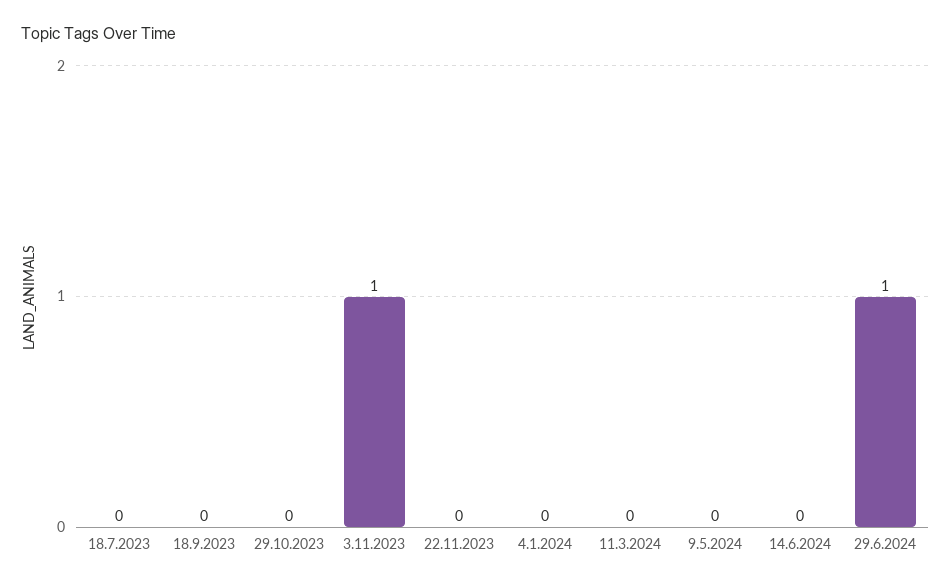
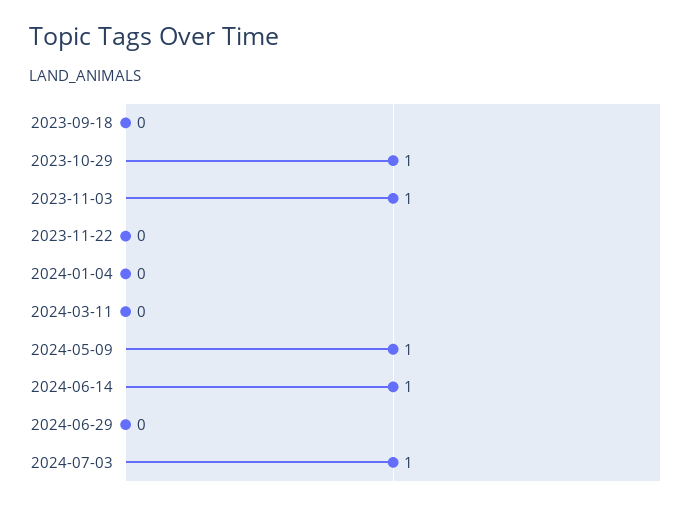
18.7.2023: 0 -> none
29.10.2023: 0 -> 1
9.5.2024: 0 -> 1
14.6.2024: 0 -> 1
29.6.2024: 1 -> 0
2024-07-03: none -> 1

